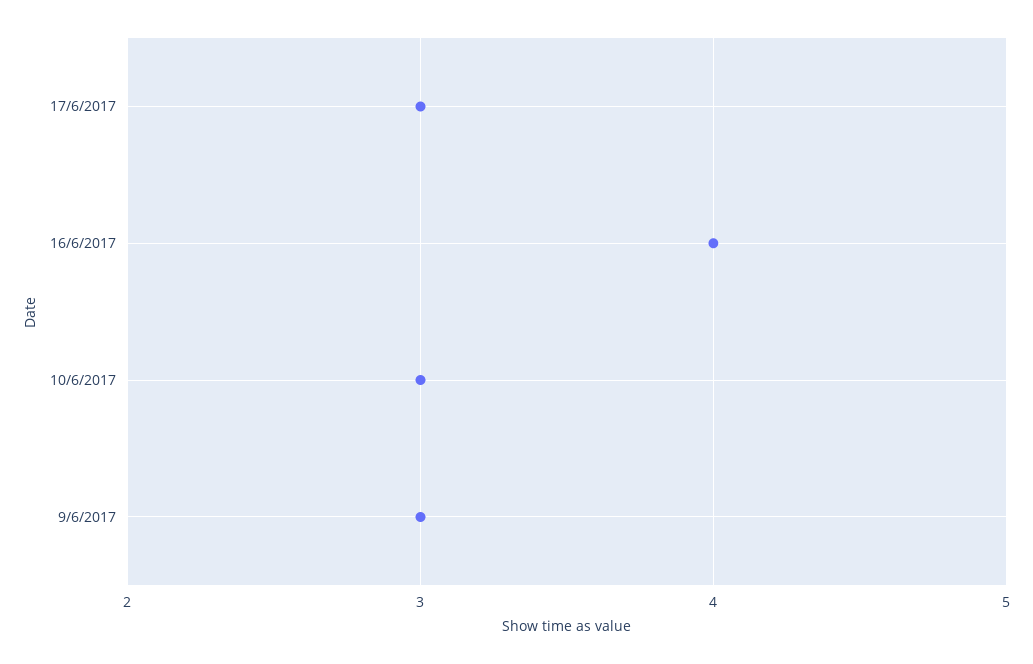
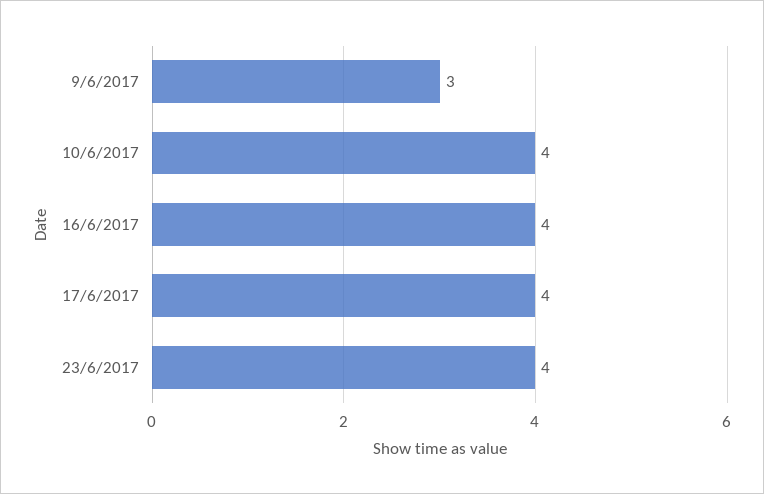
17/6/2017: 3 -> 4
10/6/2017: 3 -> 4
23/6/2017: none -> 4

